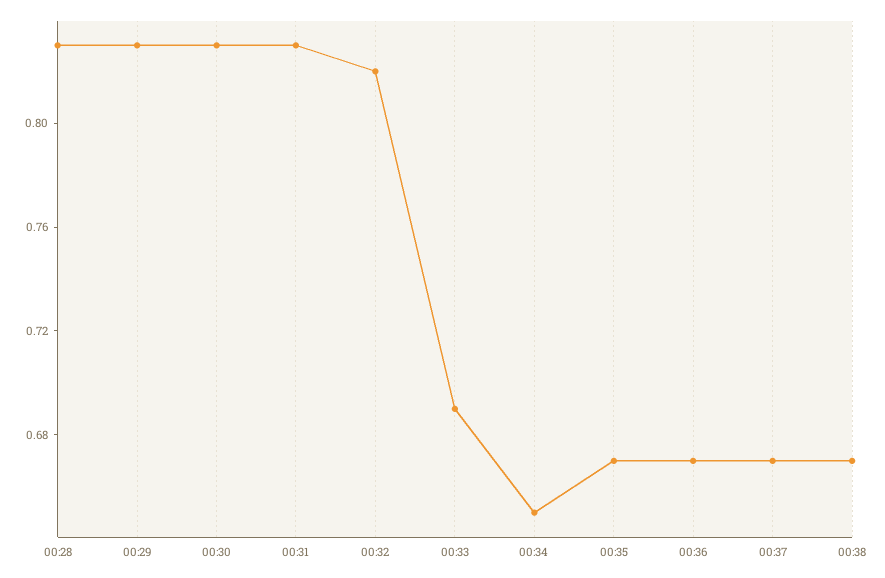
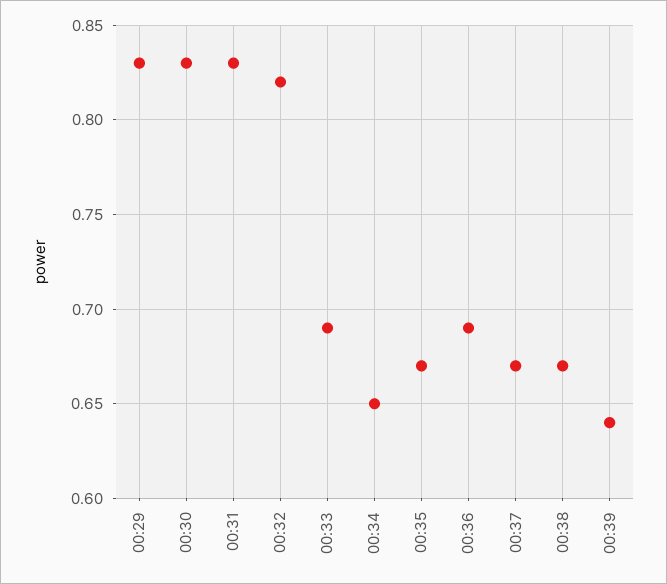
00:28: 0.83 -> none
00:36: 0.67 -> 0.69
00:39: none -> 0.64

